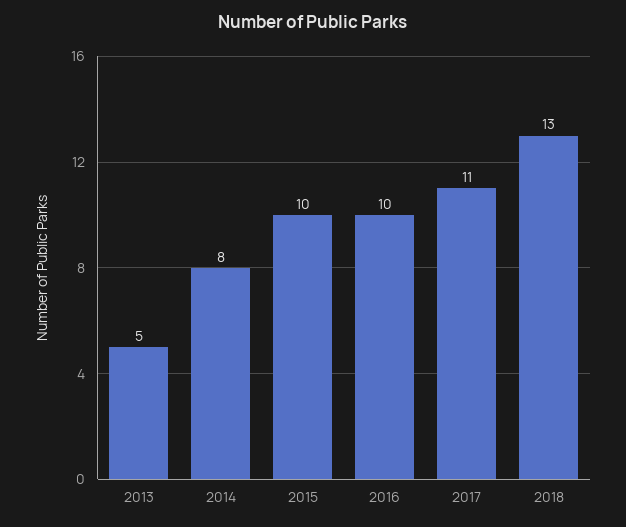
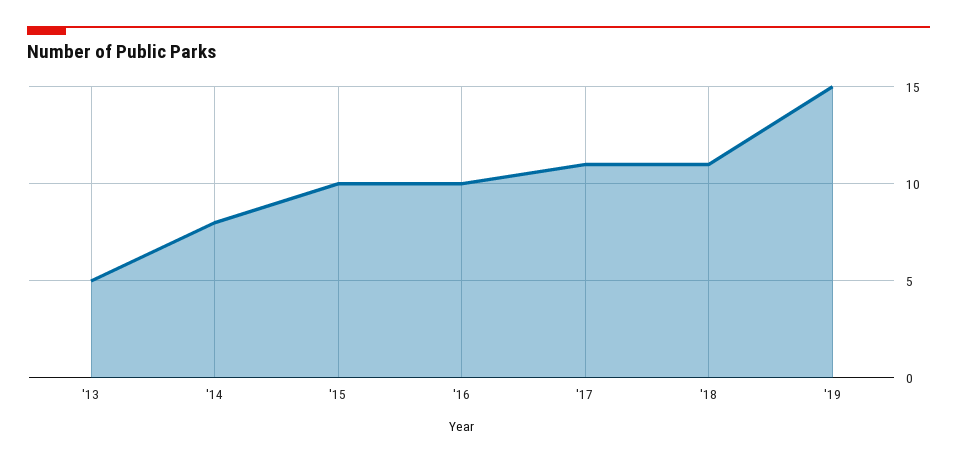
2018: 13 -> 11
'19: none -> 15

